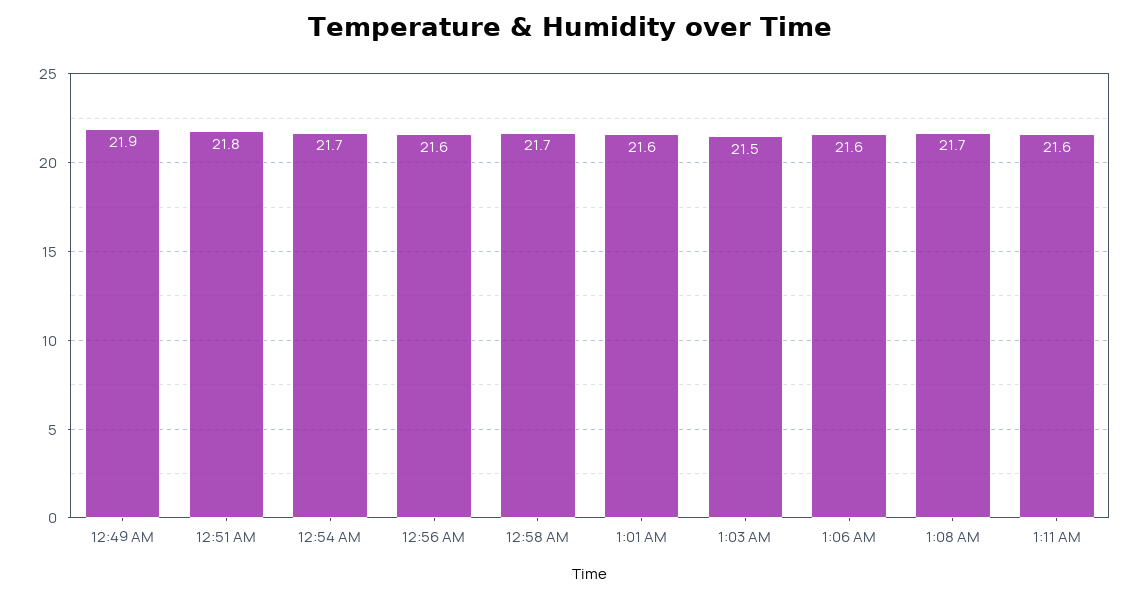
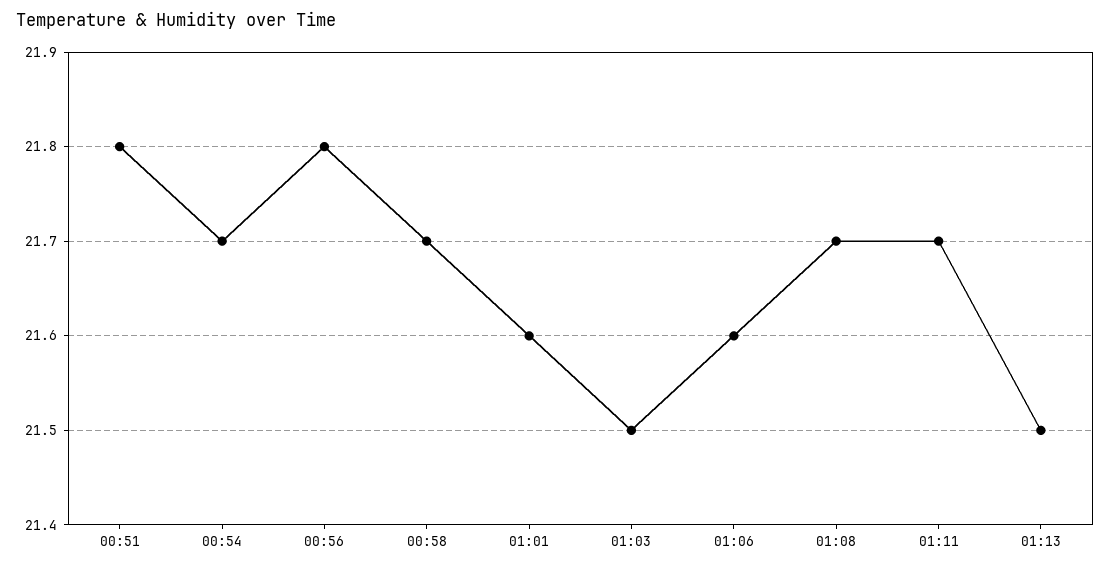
12:49 AM: 21.9 -> none
12:56 AM: 21.6 -> 21.8
1:11 AM: 21.6 -> 21.7
01:13: none -> 21.5

